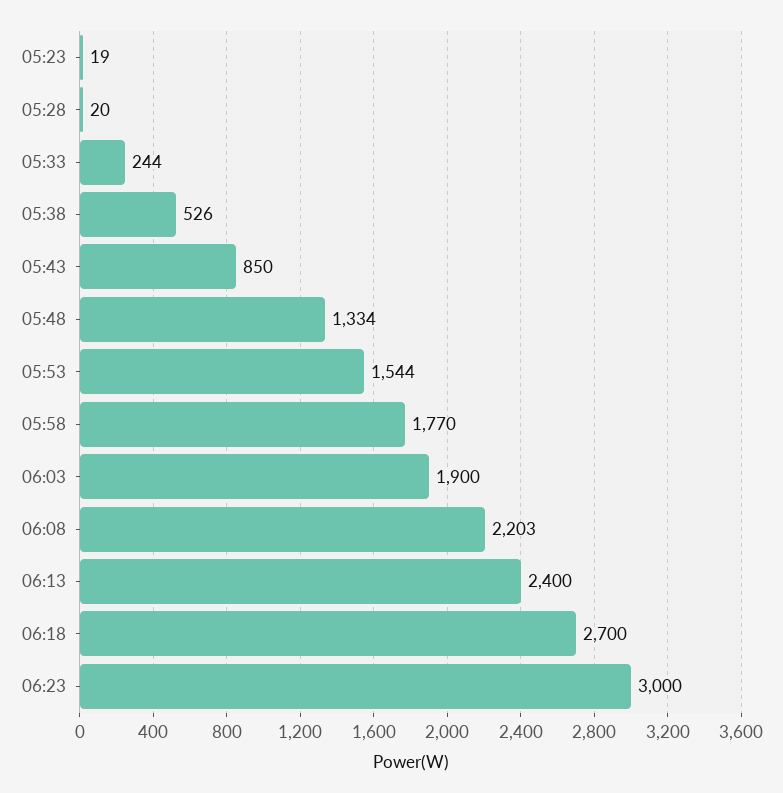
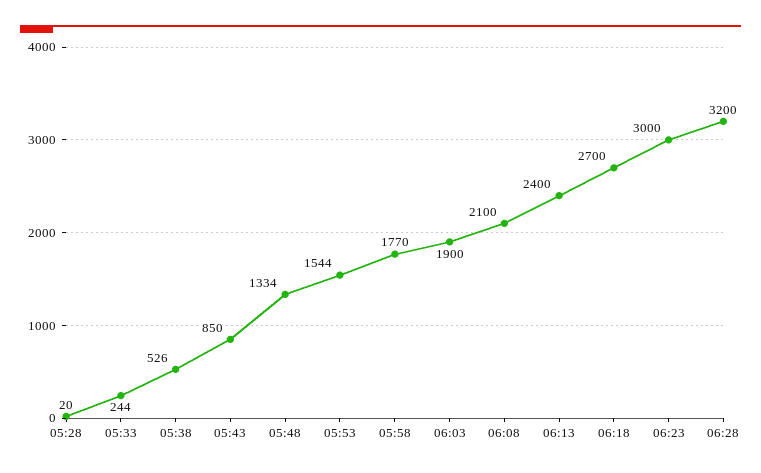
05:23: 19 -> none
06:08: 2203 -> 2100
06:28: none -> 3200

